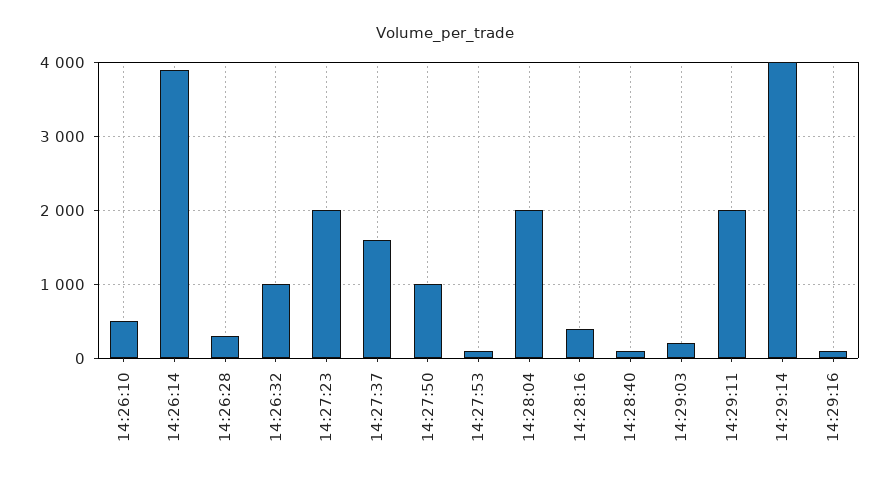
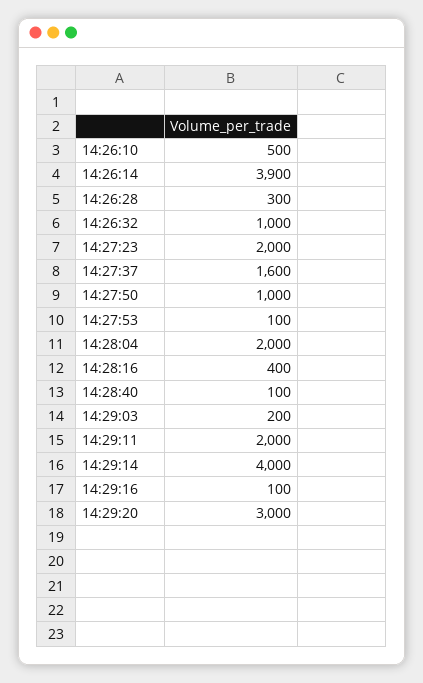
14:29:20: none -> 3000

